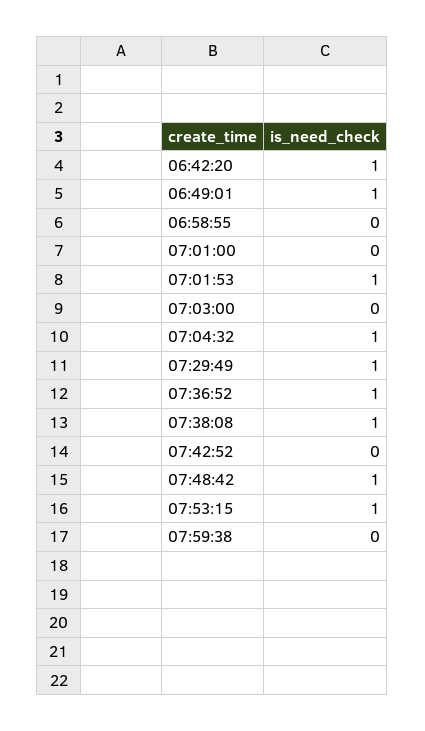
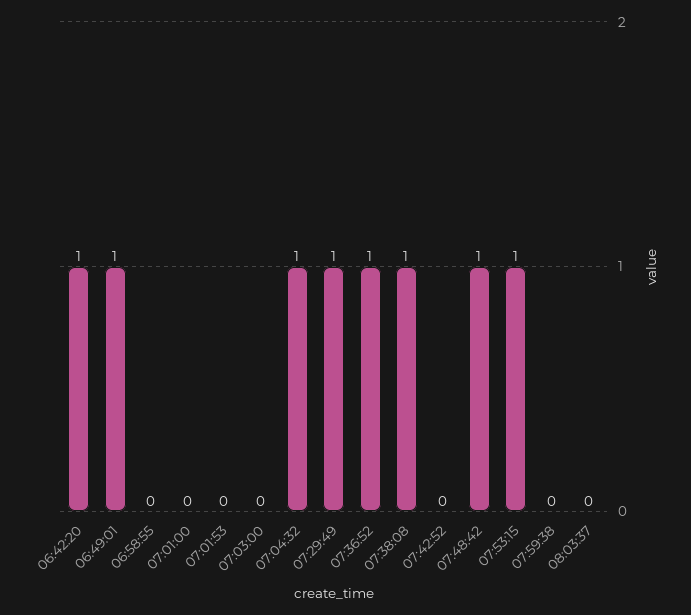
07:01:53: 1 -> 0
08:03:37: none -> 0

